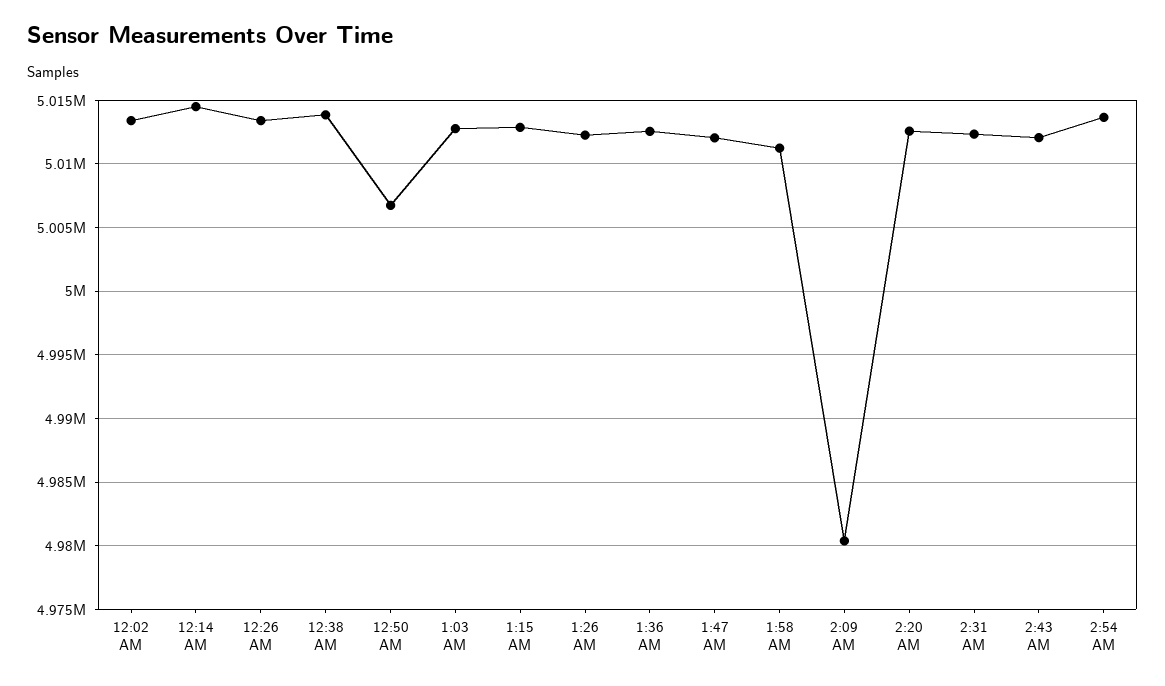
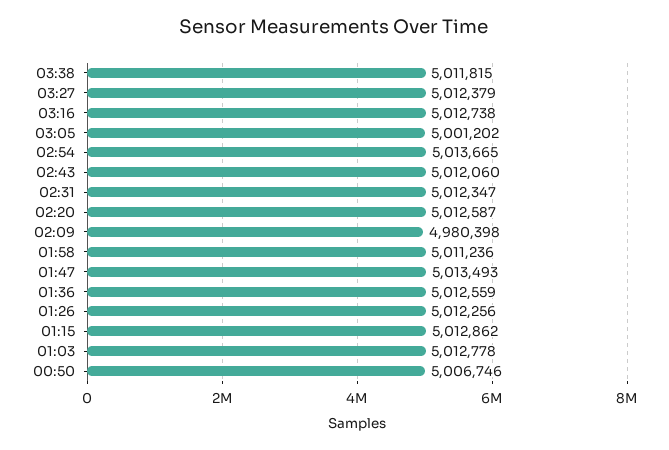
12:02 AM: 5013500 -> none
12:14 AM: 5014500 -> none
12:26 AM: 5013500 -> none
12:38 AM: 5014000 -> none
1:47 AM: 5012000 -> 5013493
03:38: none -> 5011815
03:27: none -> 5012379
03:16: none -> 5012738
03:05: none -> 5001202

